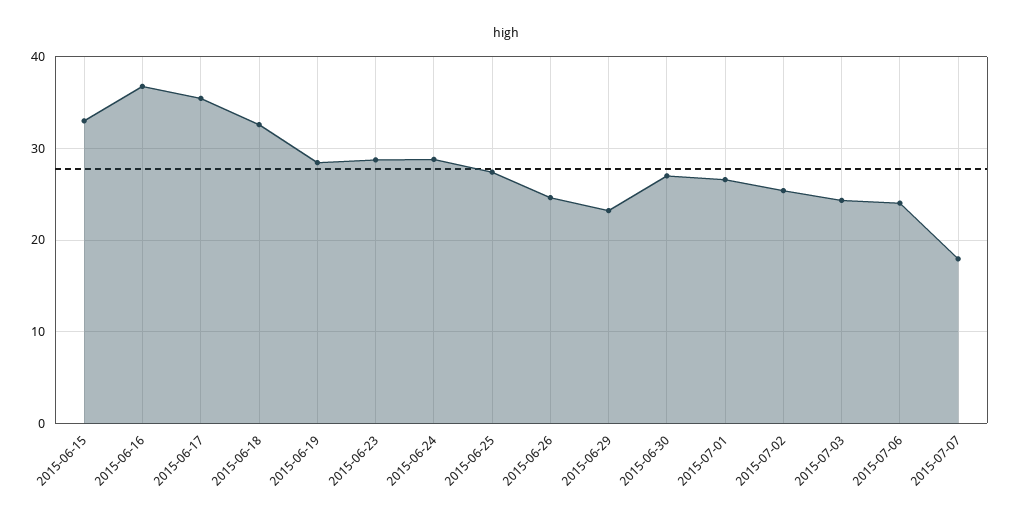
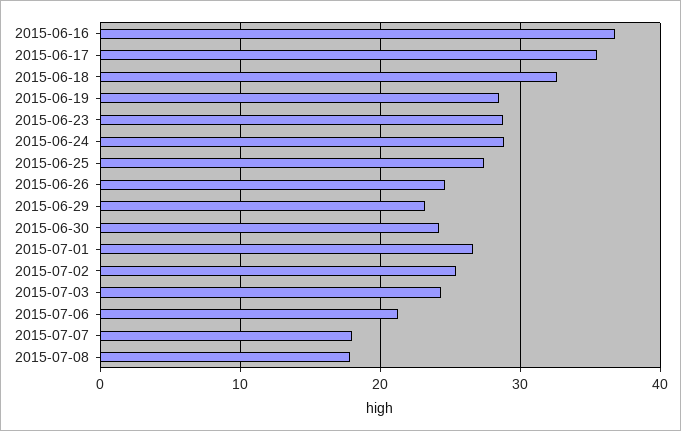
2015-06-15: 33 -> none
2015-06-30: 27 -> 24
2015-07-06: 24 -> 21
2015-07-08: none -> 18

